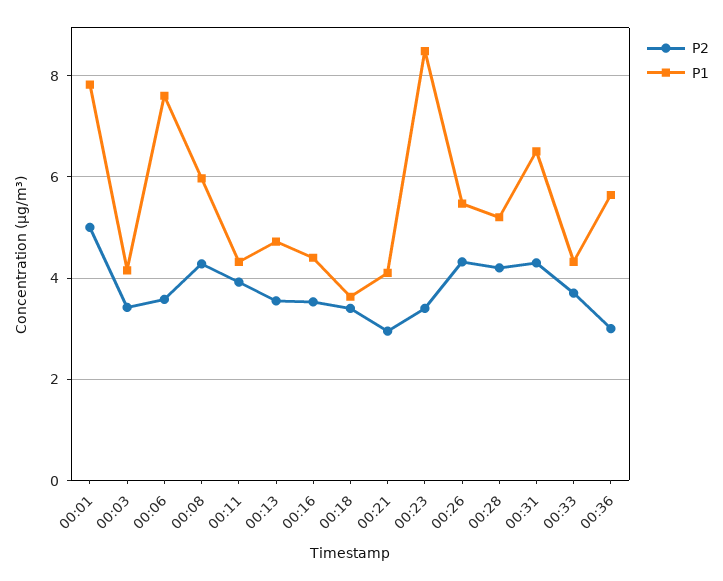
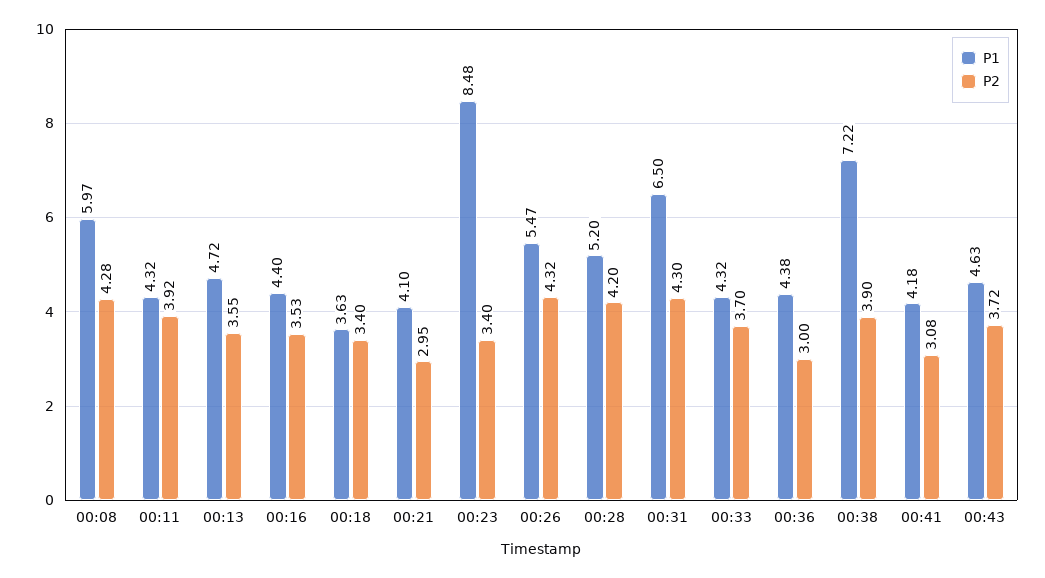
P2, 00:01: 5 -> none
P1, 00:01: 7.8 -> none
P2, 00:03: 3.4 -> none
P1, 00:03: 4.2 -> none
P2, 00:06: 3.6 -> none
P1, 00:06: 7.6 -> none
P1, 00:36: 5.6 -> 4.38
P1, 00:38: none -> 7.22
P2, 00:38: none -> 3.9
P1, 00:41: none -> 4.18
P2, 00:41: none -> 3.08
P1, 00:43: none -> 4.63
P2, 00:43: none -> 3.72

